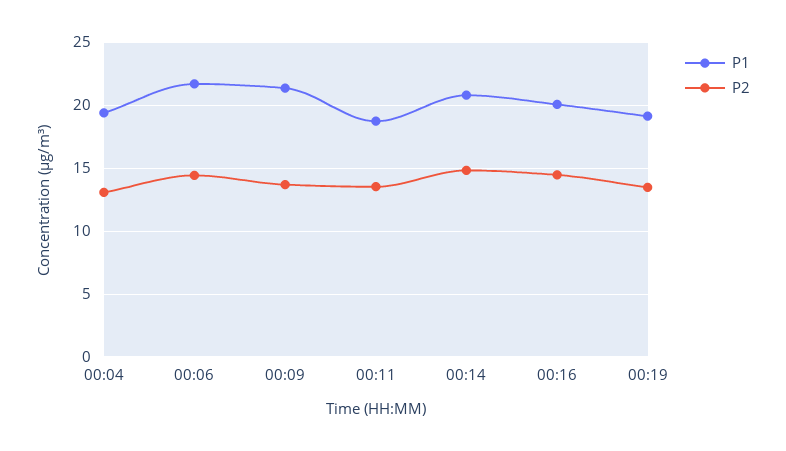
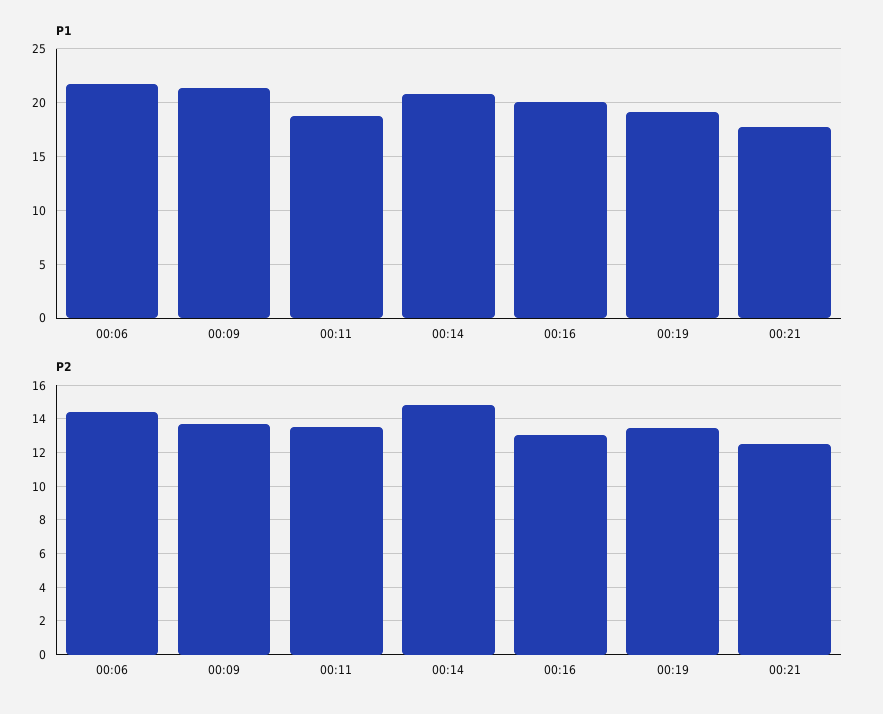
P1, 00:04: 19.5 -> none
P2, 00:04: 13 -> none
P2, 00:16: 14.5 -> 13
P1, 00:21: none -> 18
P2, 00:21: none -> 12.5

